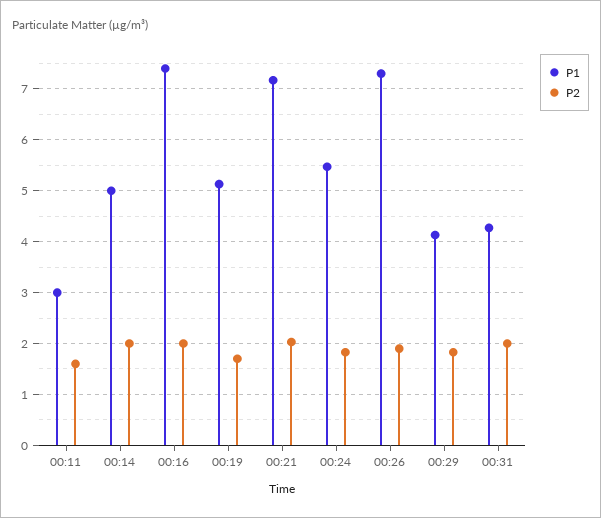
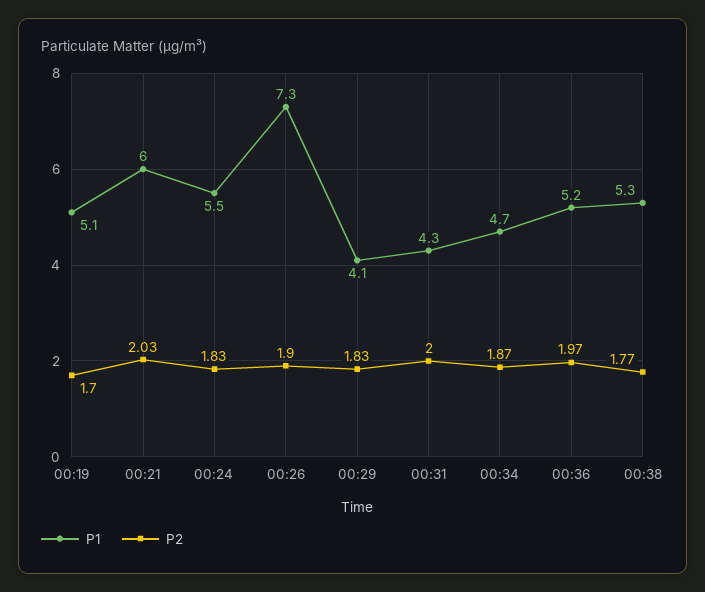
P1, 00:11: 3 -> none
P2, 00:11: 1.6 -> none
P1, 00:14: 5 -> none
P2, 00:14: 2 -> none
P1, 00:16: 7.4 -> none
P2, 00:16: 2 -> none
P1, 00:21: 7.2 -> 6
P1, 00:34: none -> 4.7
P2, 00:34: none -> 1.87
P1, 00:36: none -> 5.2
P2, 00:36: none -> 1.97
P1, 00:38: none -> 5.3
P2, 00:38: none -> 1.77

